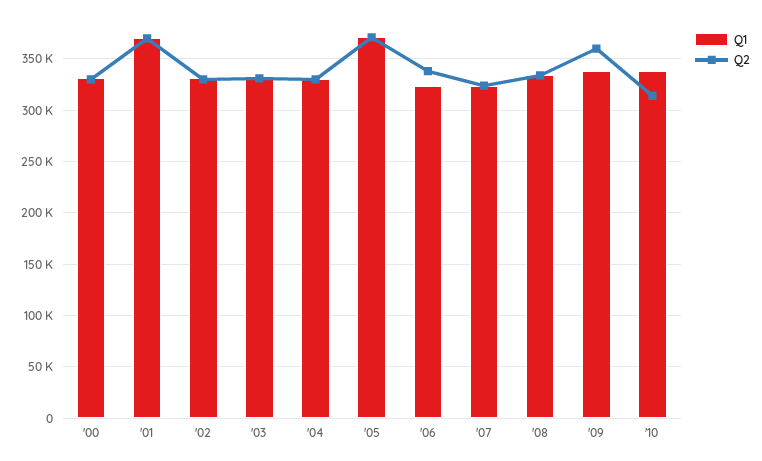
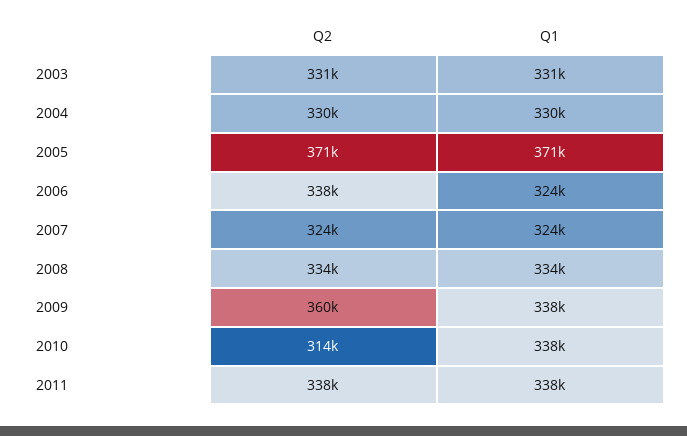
Q1, '00: 330000 -> none
Q2, '00: 330000 -> none
Q1, '01: 370000 -> none
Q2, '01: 370000 -> none
Q1, '02: 330000 -> none
Q2, '02: 330000 -> none
Q2, 2011: none -> 338000
Q1, 2011: none -> 338000

